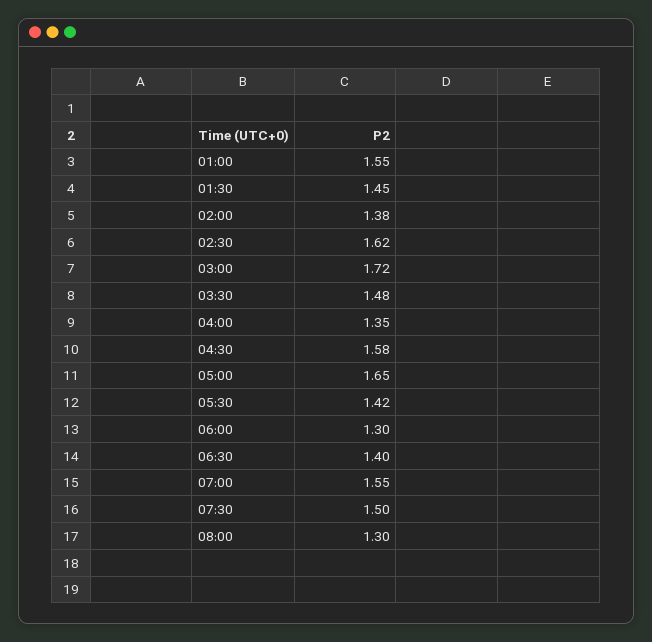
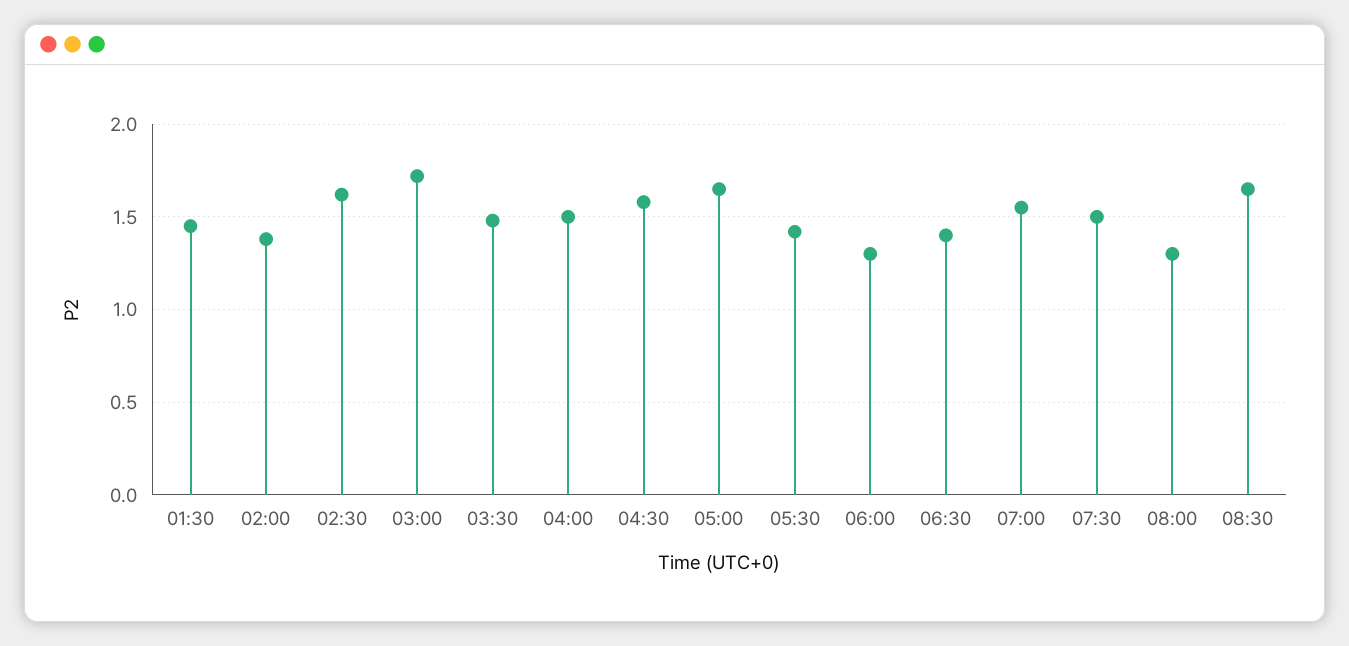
01:00: 1.55 -> none
04:00: 1.35 -> 1.5
08:30: none -> 1.65

